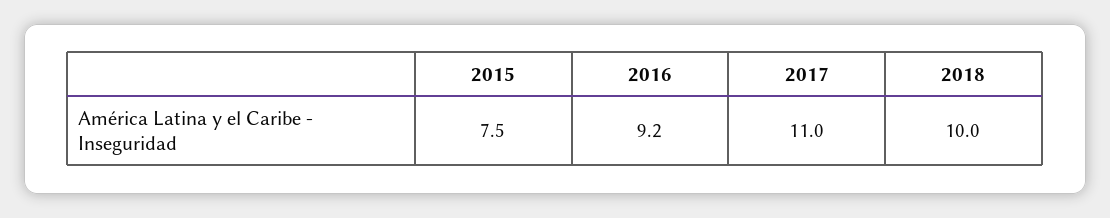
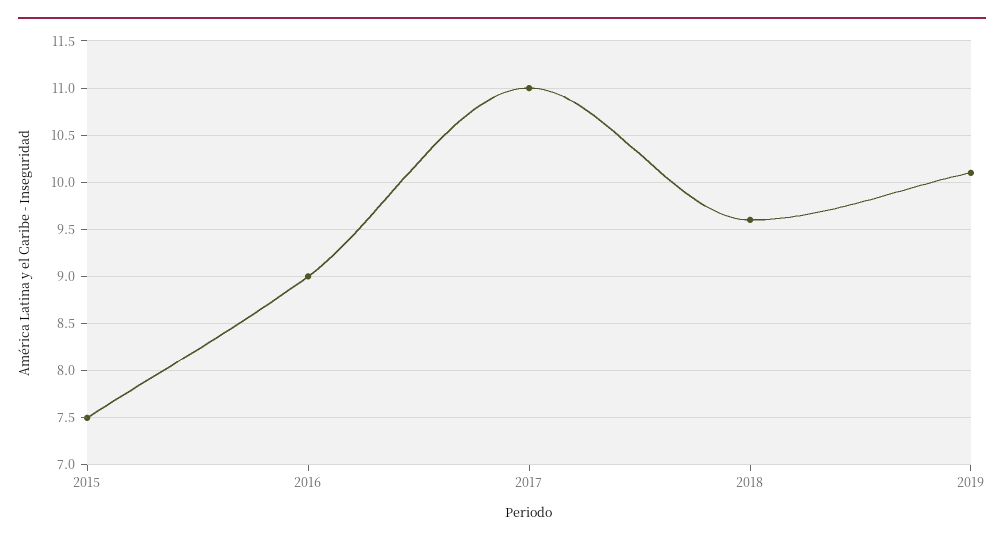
2016: 9.2 -> 9
2018: 10 -> 9.6
2019: none -> 10.1

